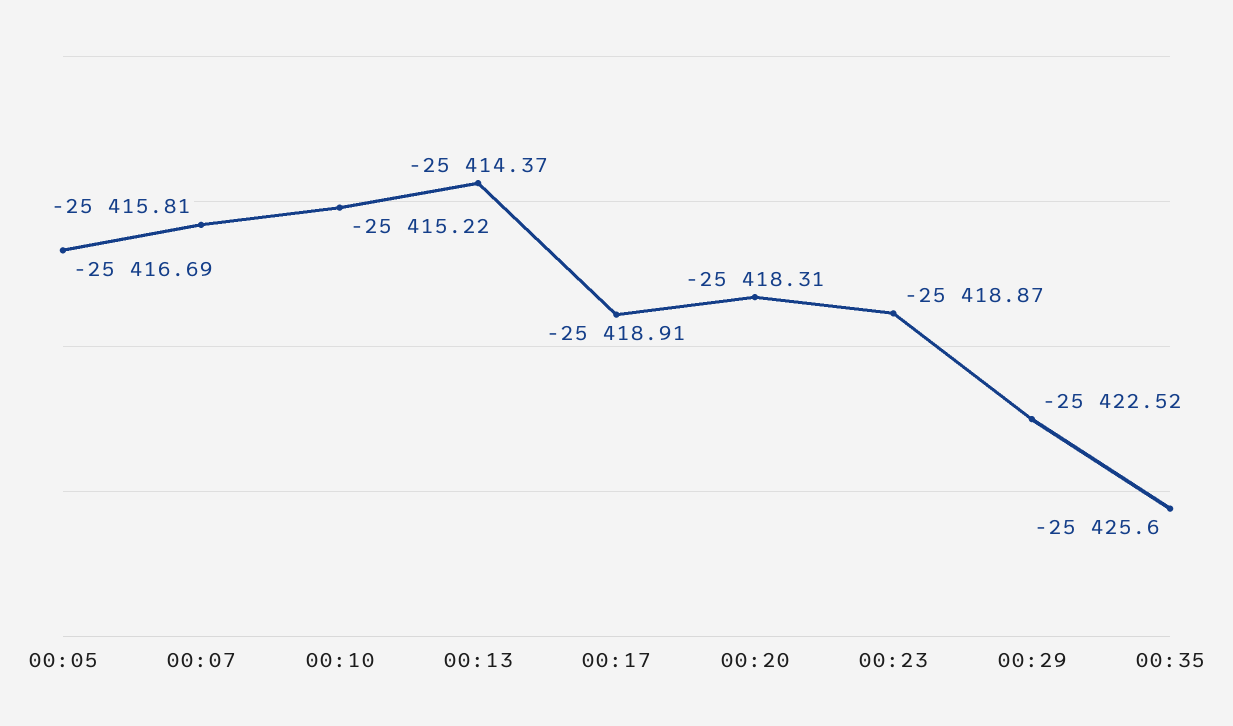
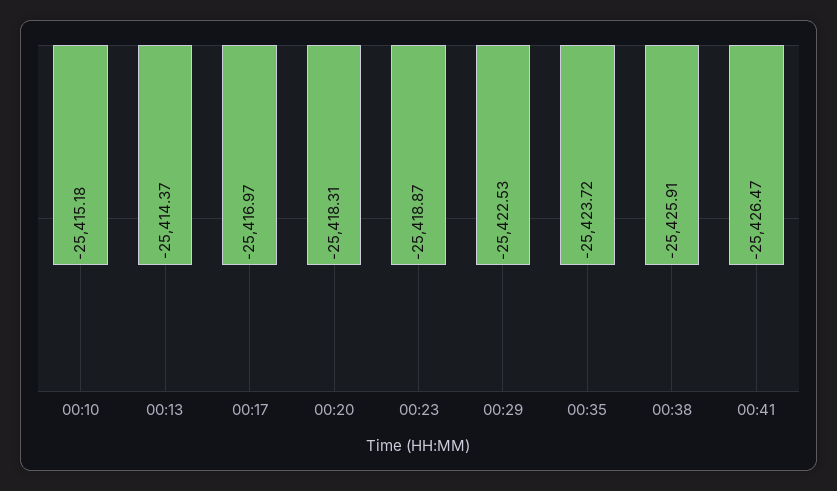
00:05: -25416.69 -> none
00:07: -25415.81 -> none
00:10: -25415.22 -> -25415.18
00:17: -25418.91 -> -25416.97
00:29: -25422.52 -> -25422.53
00:35: -25425.6 -> -25423.72
00:38: none -> -25425.91
00:41: none -> -25426.47

